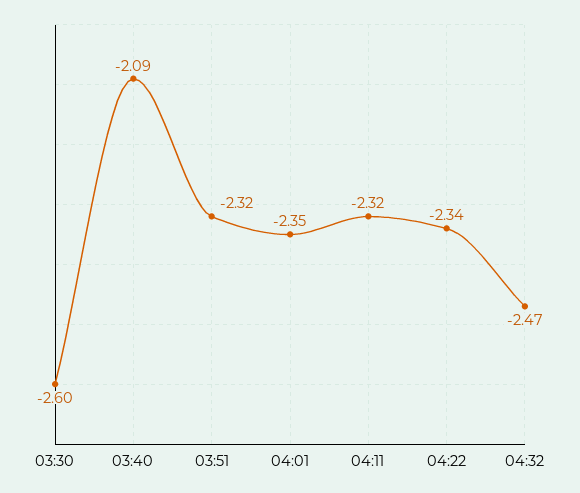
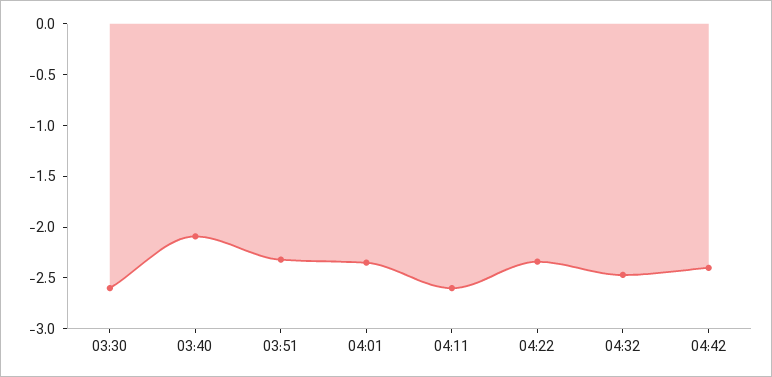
04:11: -2.32 -> -2.6
04:42: none -> -2.4

